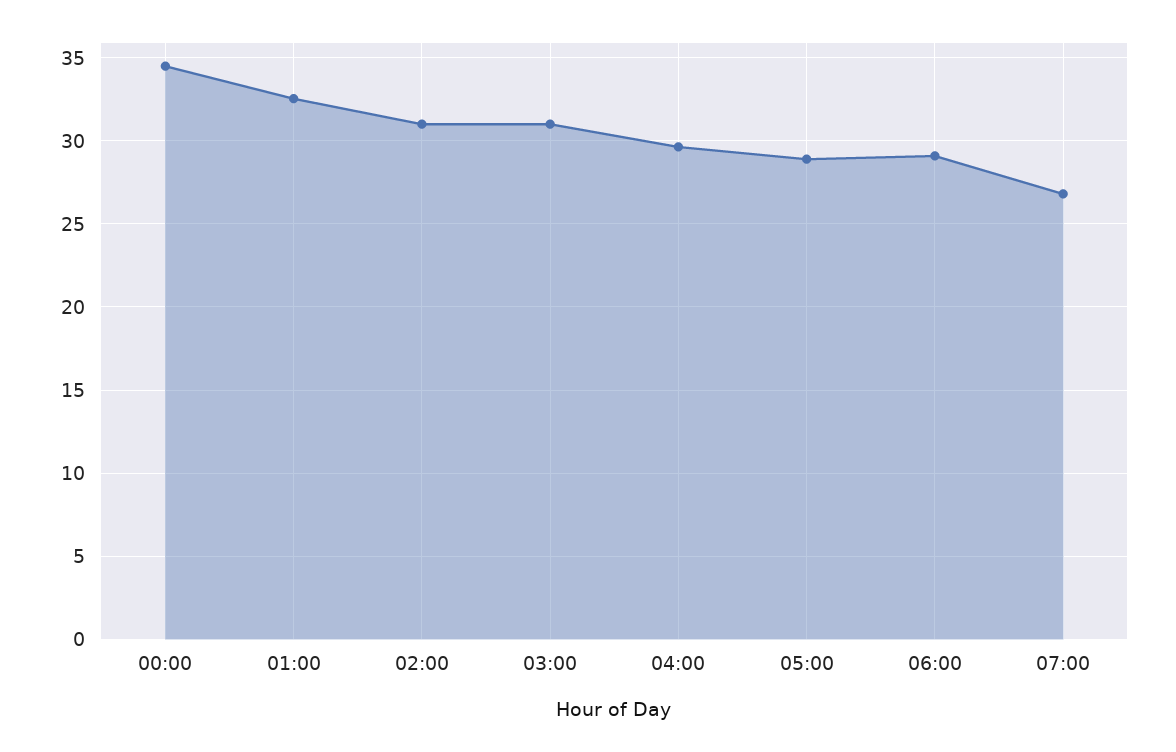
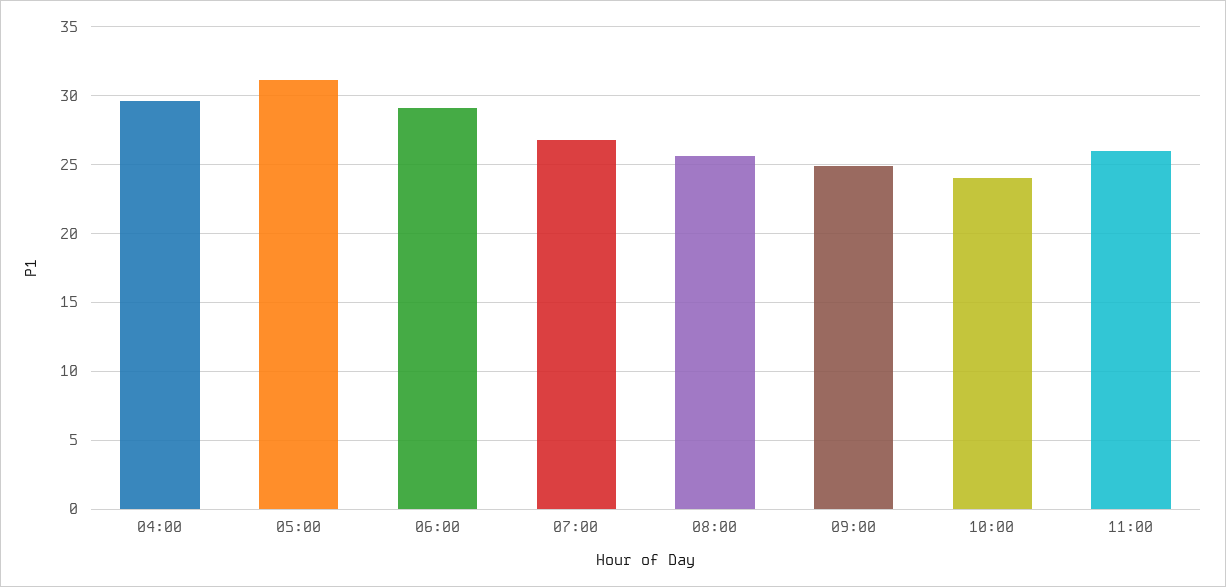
00:00: 34.5 -> none
01:00: 32.5 -> none
02:00: 31 -> none
03:00: 31 -> none
05:00: 29 -> 31
08:00: none -> 25.5
09:00: none -> 25
10:00: none -> 24
11:00: none -> 26

